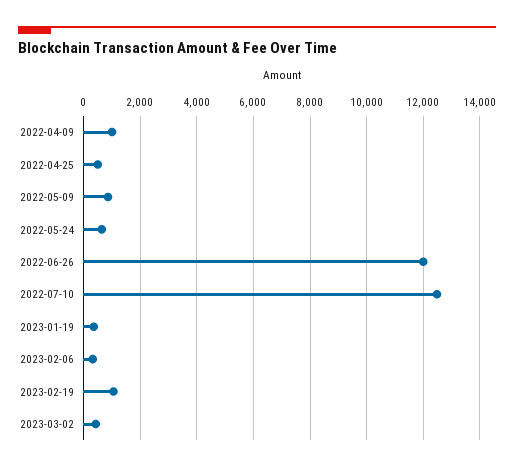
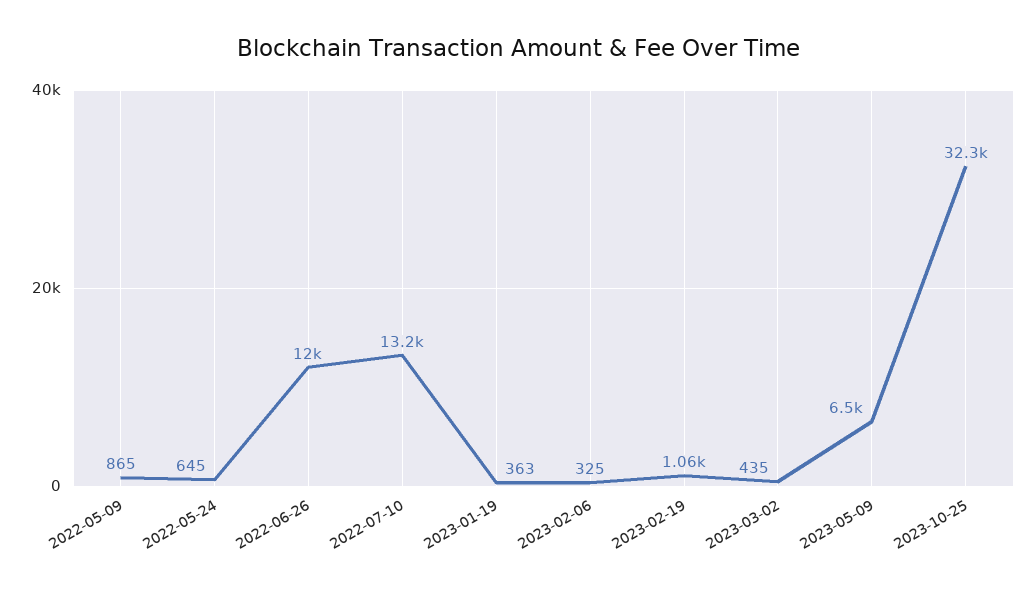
2022-04-09: 1000 -> none
2022-04-25: 500 -> none
2022-07-10: 12500 -> 13200
2023-05-09: none -> 6500
2023-10-25: none -> 32300

